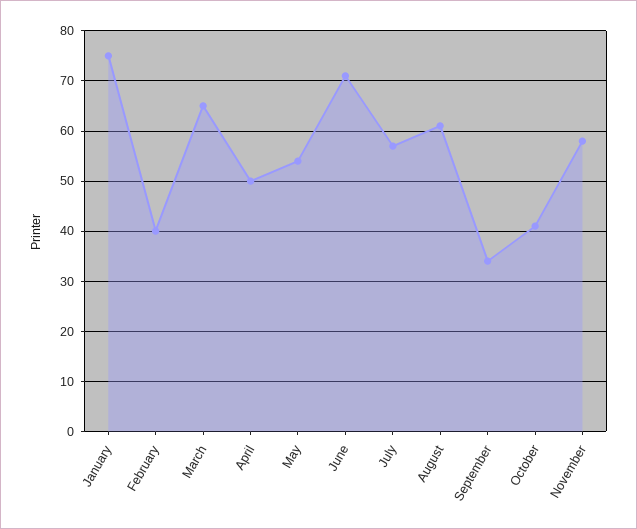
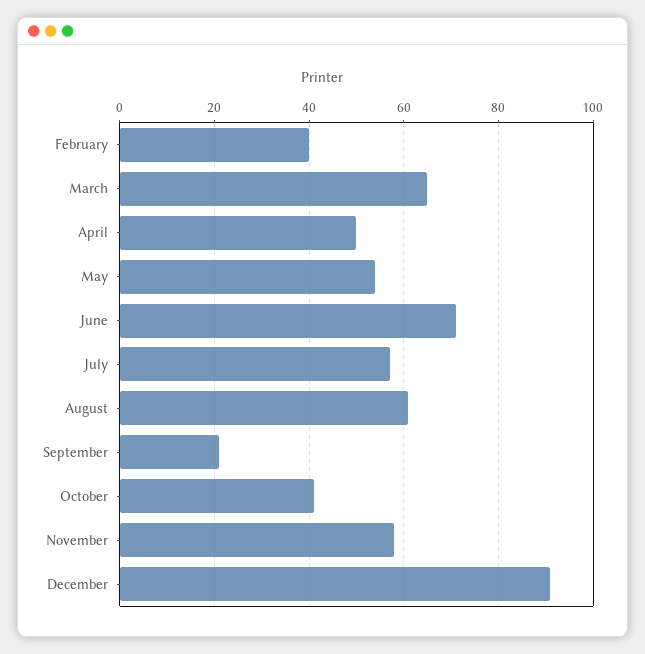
January: 75 -> none
September: 35 -> 20
December: none -> 90

